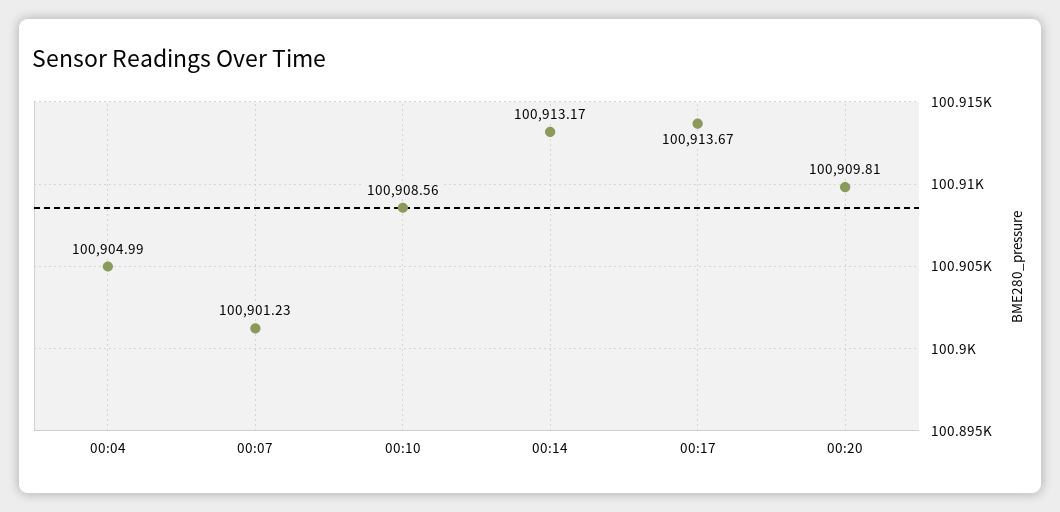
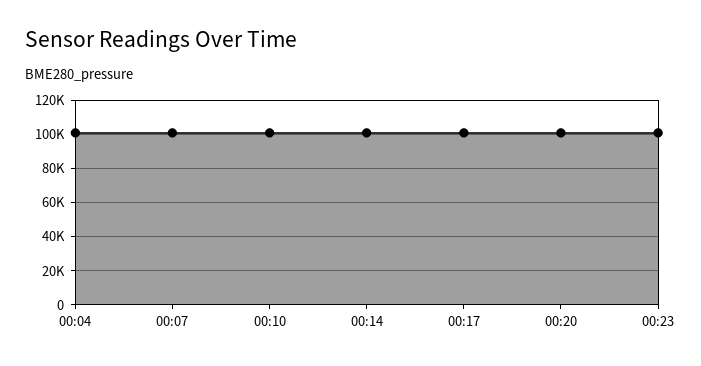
00:23: none -> 100000

